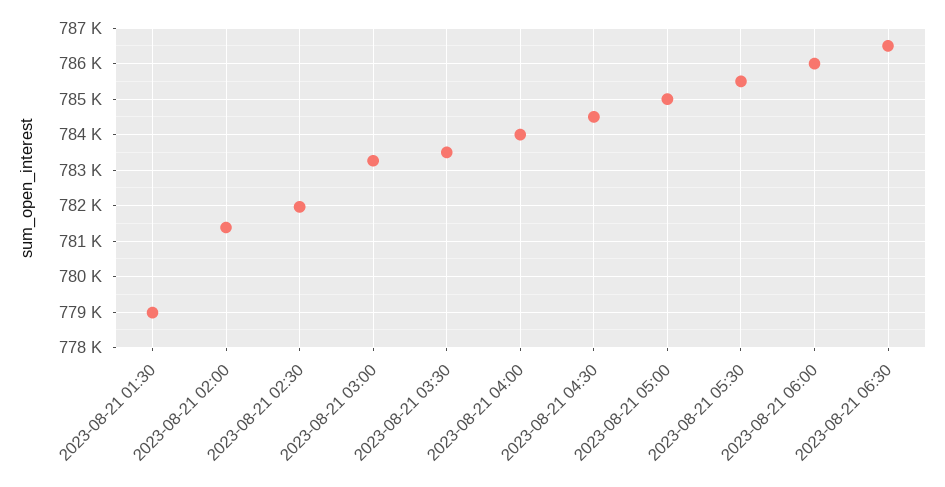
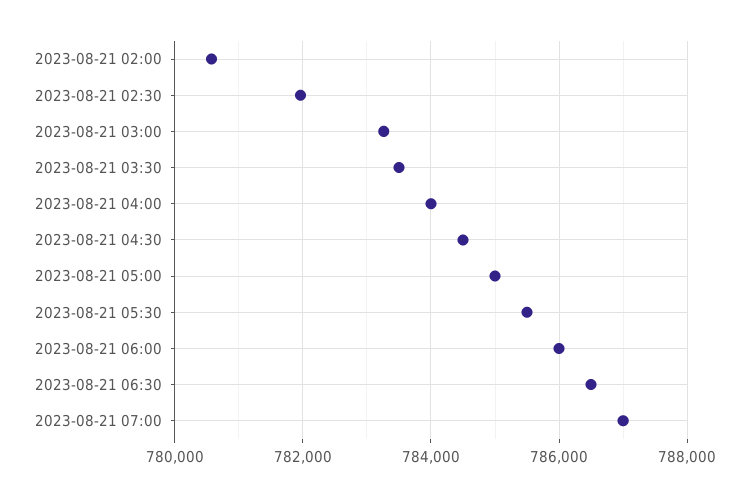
2023-08-21 01:30: 779000 -> none
2023-08-21 02:00: 781400 -> 780600
2023-08-21 07:00: none -> 787000

